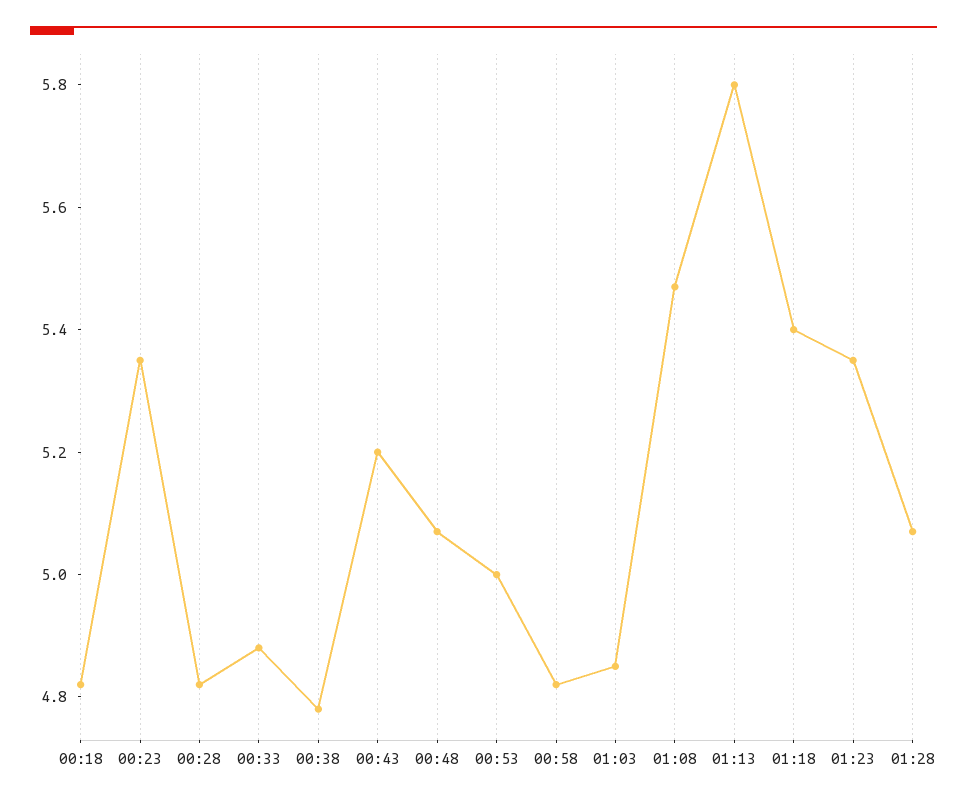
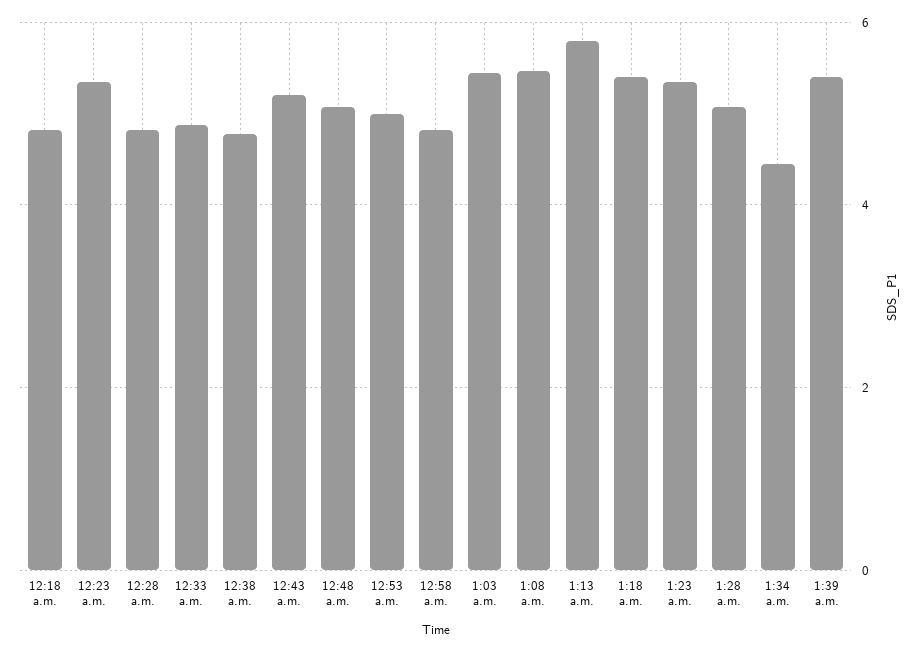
01:03: 4.85 -> 5.4
1:34 a.m.: none -> 4.4
1:39 a.m.: none -> 5.4

